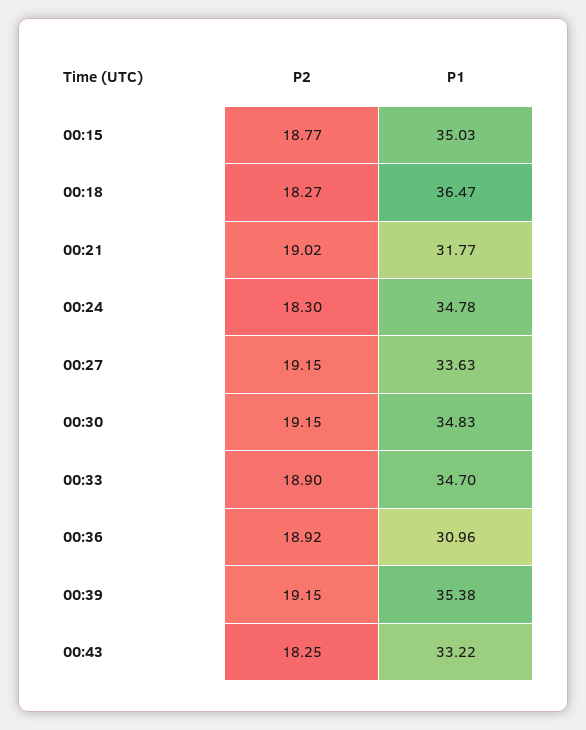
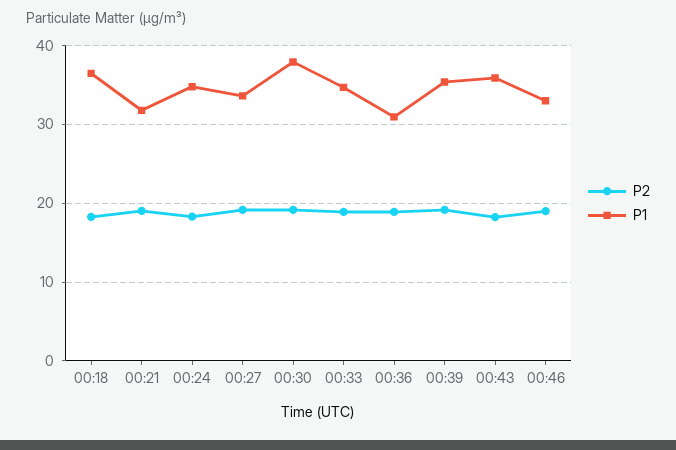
P2, 00:15: 18.77 -> none
P1, 00:15: 35.03 -> none
P1, 00:30: 34.83 -> 38
P1, 00:43: 33.22 -> 36
P2, 00:46: none -> 19
P1, 00:46: none -> 33

